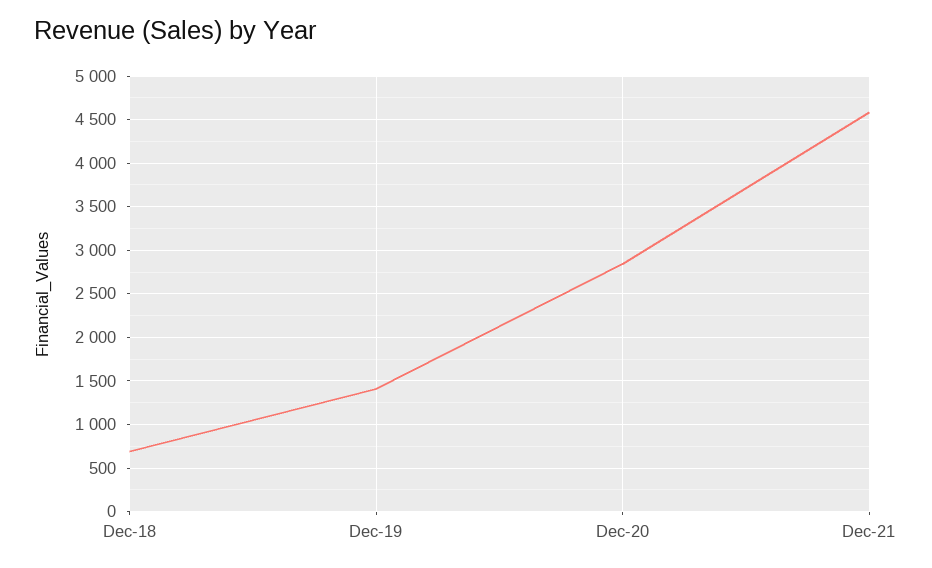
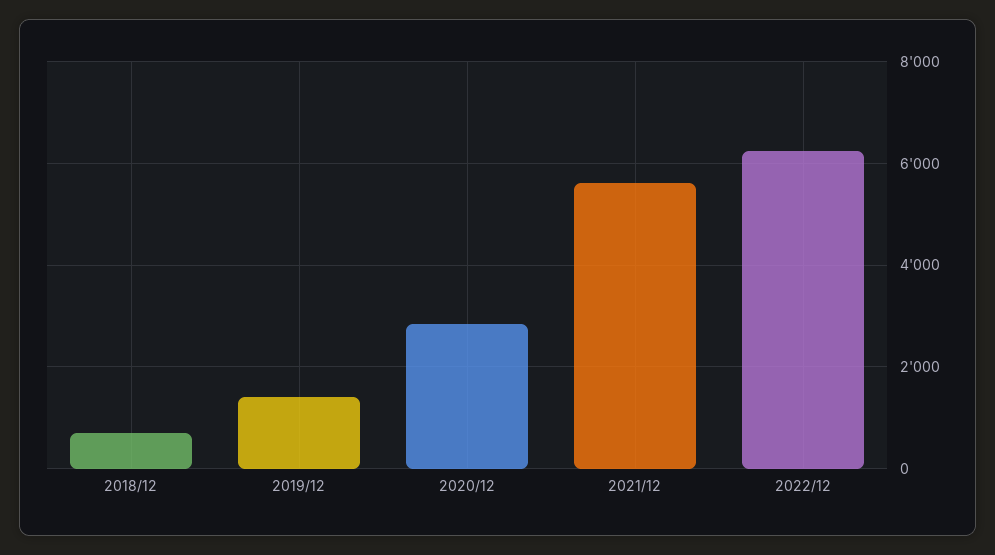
Dec-21: 4600 -> 5600
2022/12: none -> 6200

